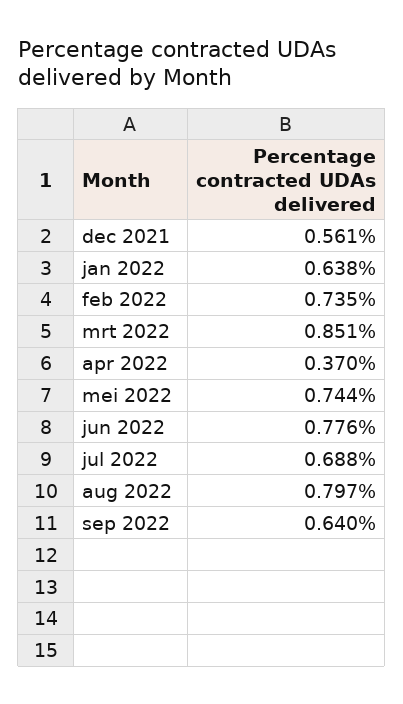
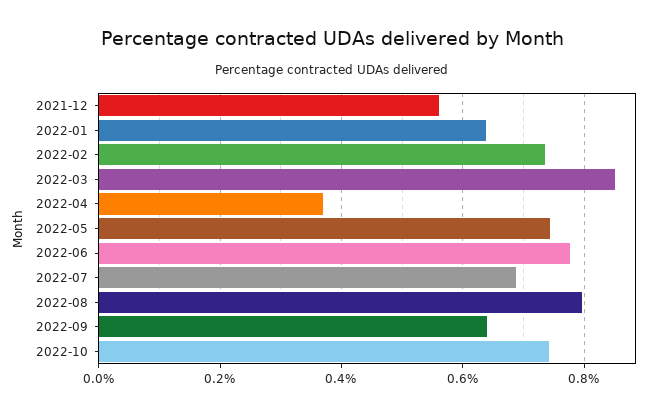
2022-10: none -> 0.74

